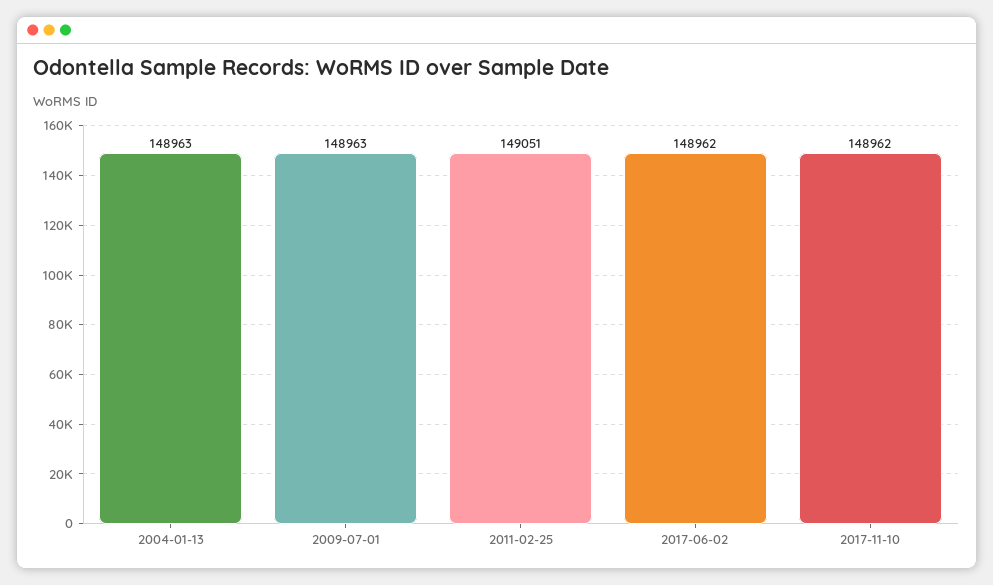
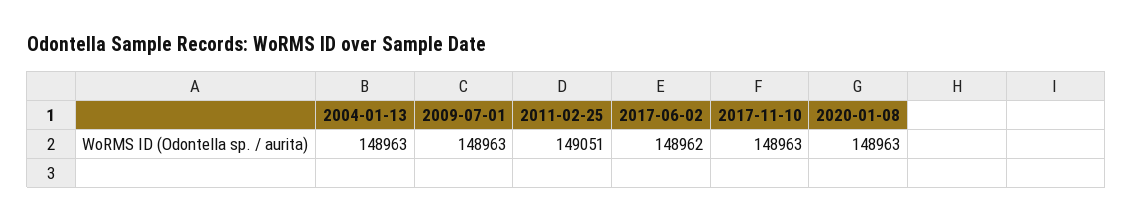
2017-11-10: 148962 -> 148963
2020-01-08: none -> 148963

